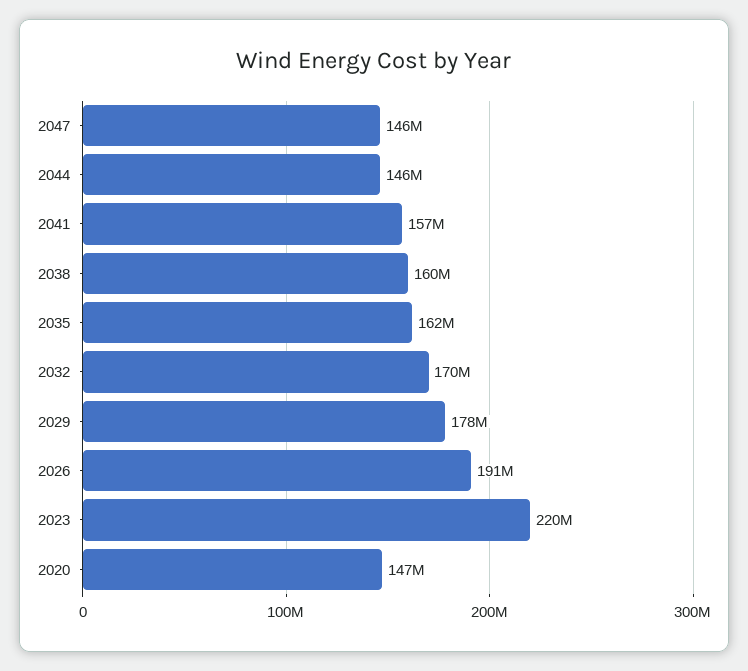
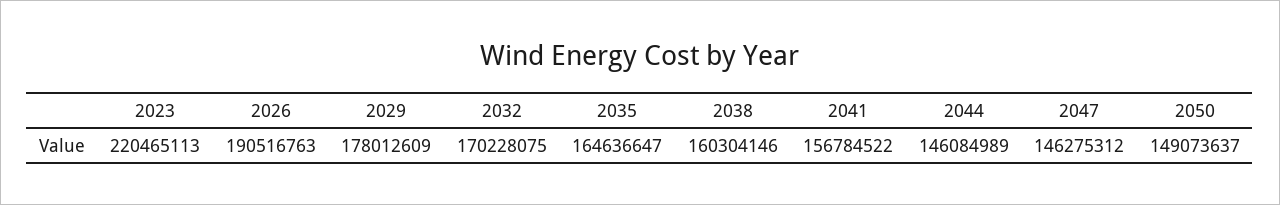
2035: 162000000 -> 164636647
2020: 147000000 -> none
2050: none -> 149073637

